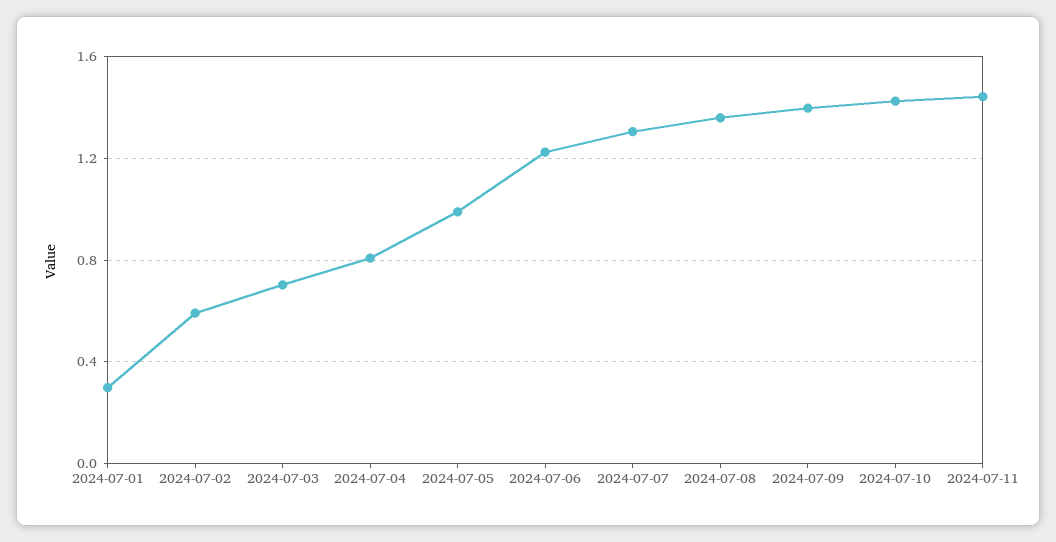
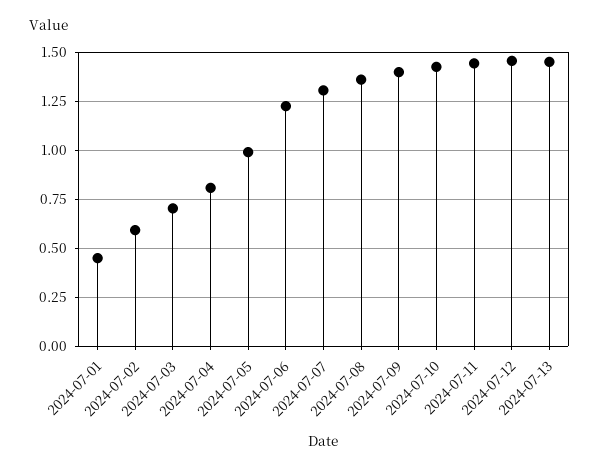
2024-07-01: 0.3 -> 0.45
2024-07-12: none -> 1.45
2024-07-13: none -> 1.45

